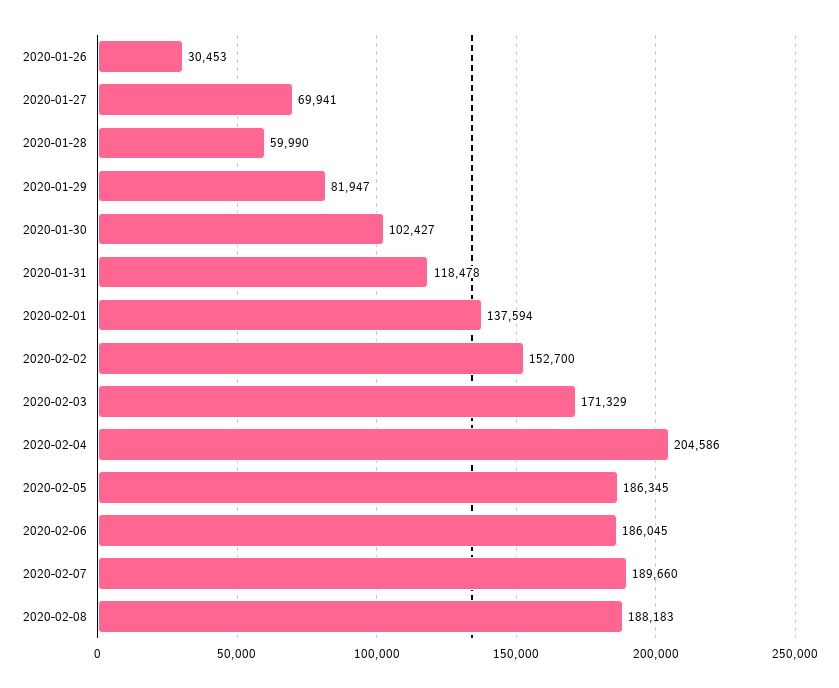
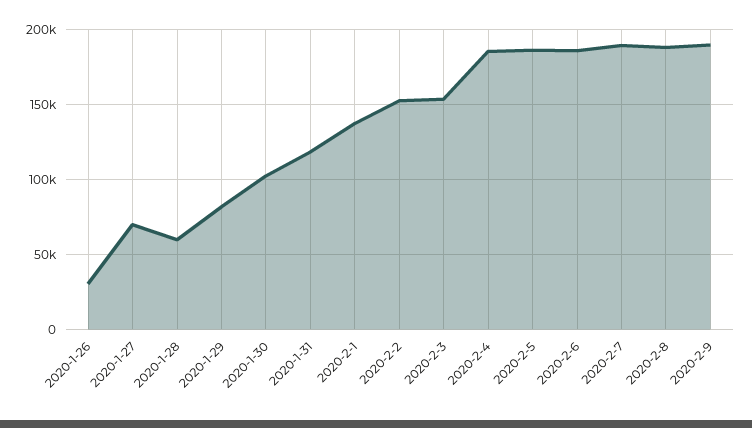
2020-02-03: 171329 -> 155000
2020-02-04: 204586 -> 185000
2020-2-9: none -> 190000

